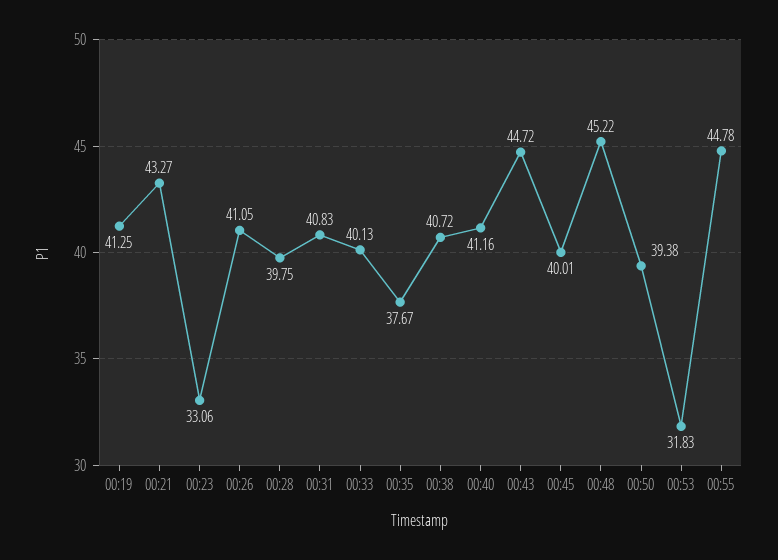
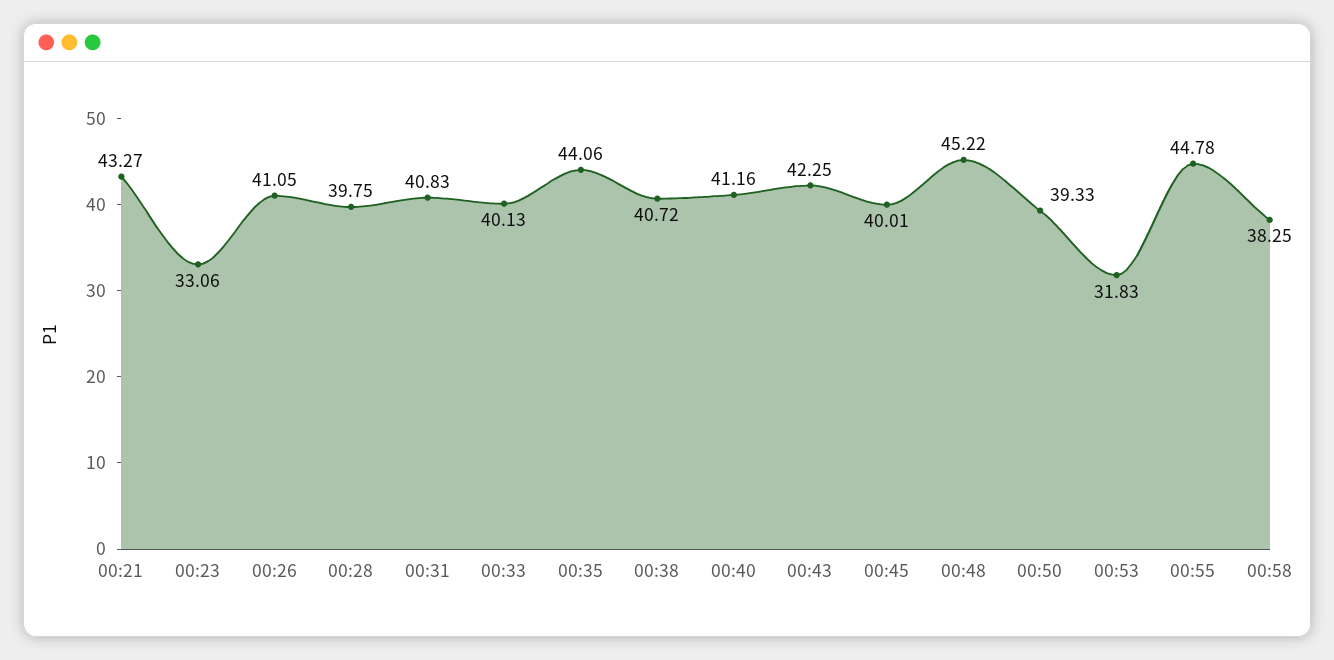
00:19: 41.25 -> none
00:35: 37.67 -> 44.06
00:43: 44.72 -> 42.25
00:50: 39.38 -> 39.33
00:58: none -> 38.25

